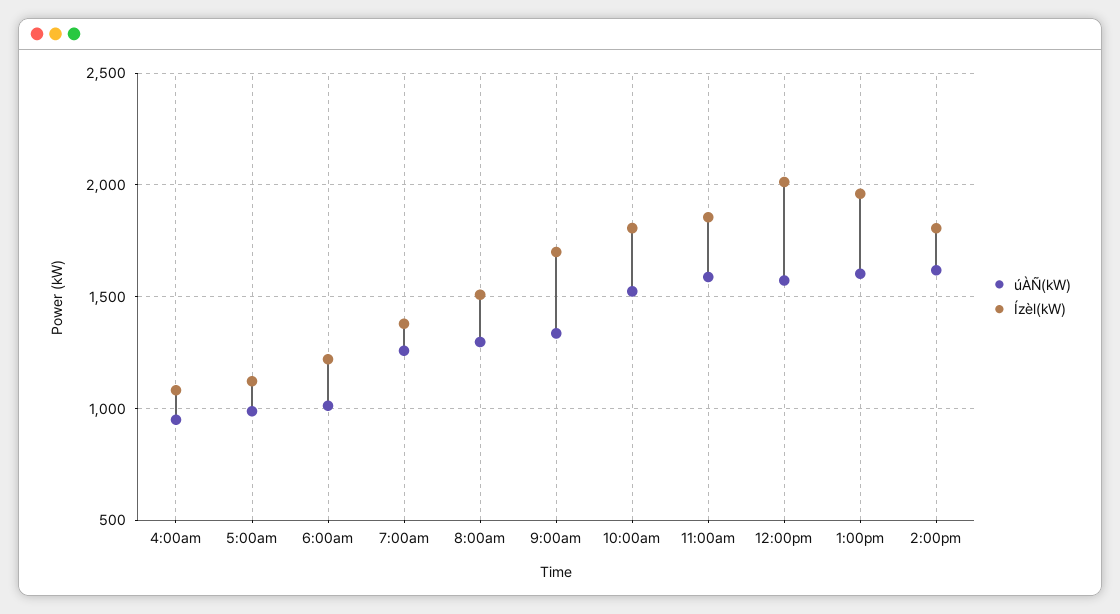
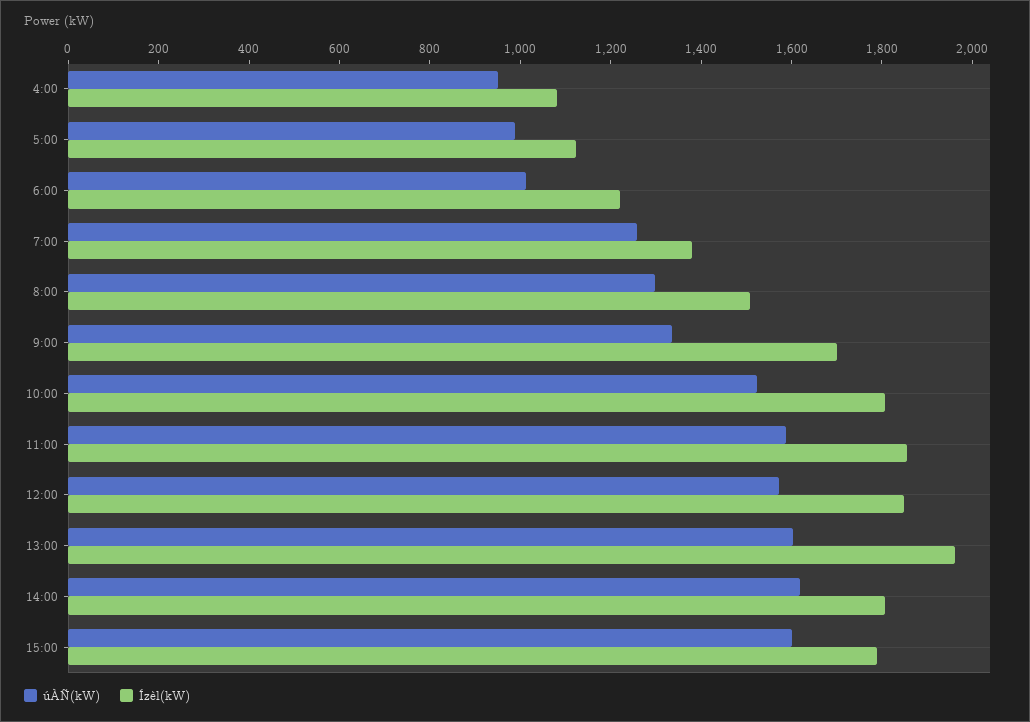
Ízèl(kW), 12:00pm: 2000 -> 1850
úÀÑ(kW), 15:00: none -> 1600
Ízèl(kW), 15:00: none -> 1800

